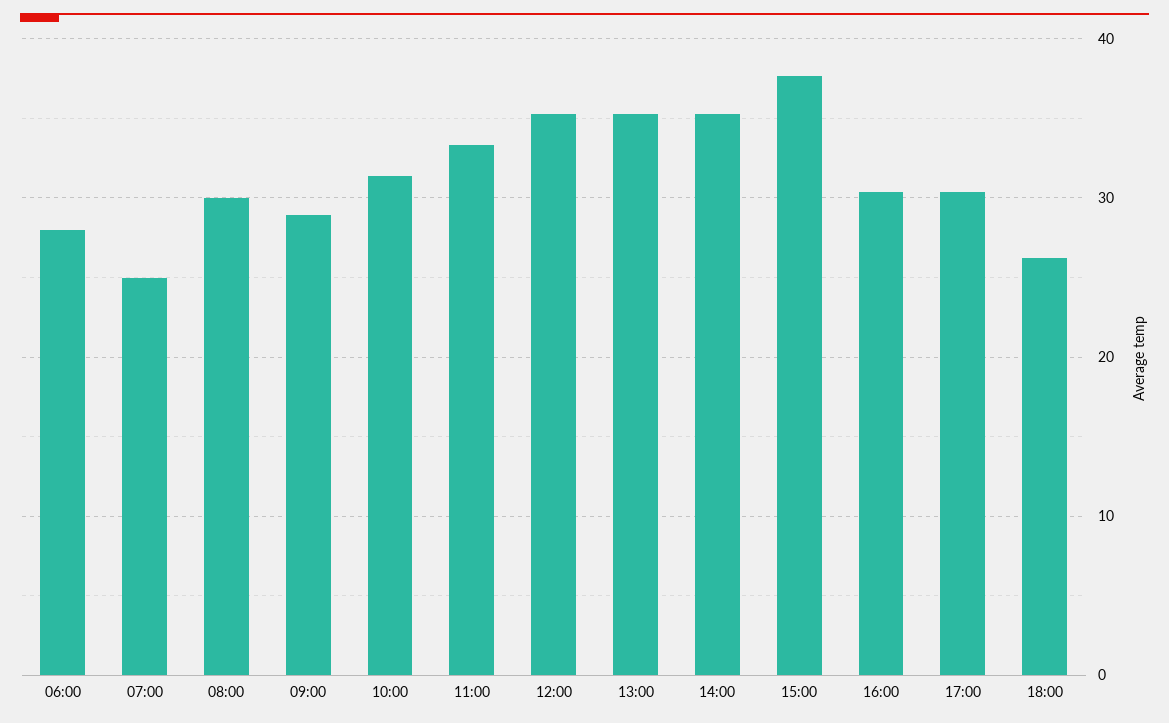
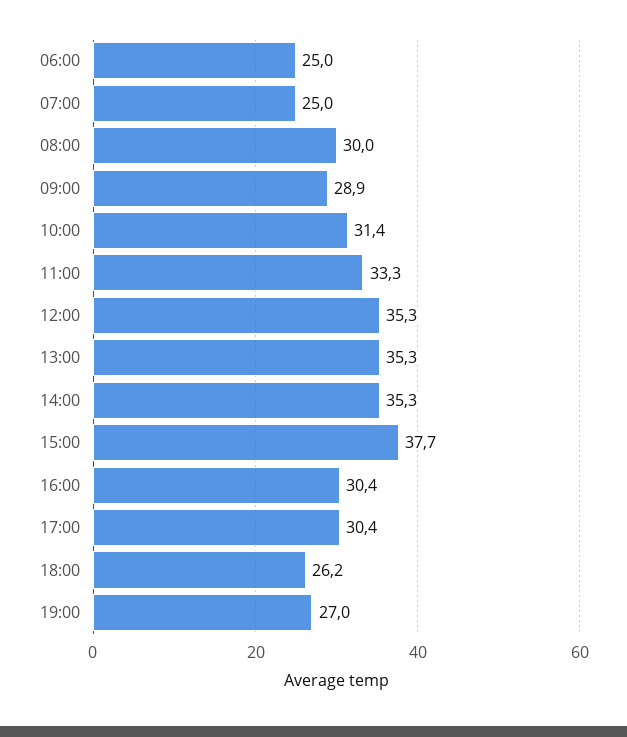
06:00: 28 -> 25
19:00: none -> 27

